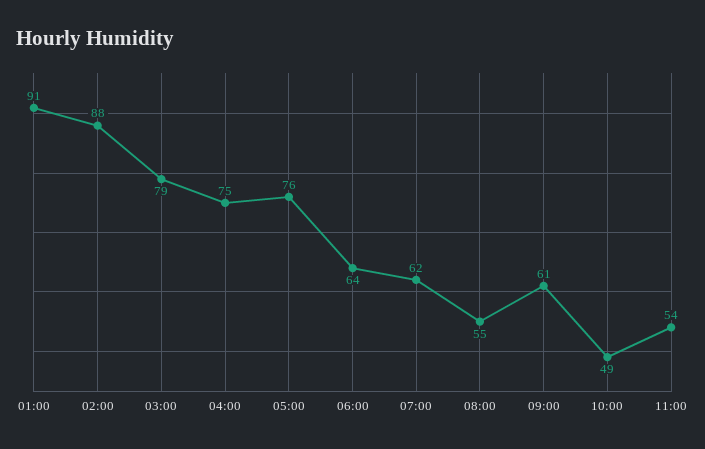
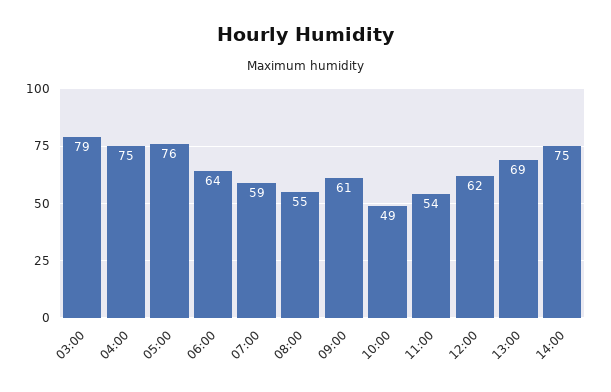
01:00: 91 -> none
02:00: 88 -> none
07:00: 62 -> 59
12:00: none -> 62
13:00: none -> 69
14:00: none -> 75

